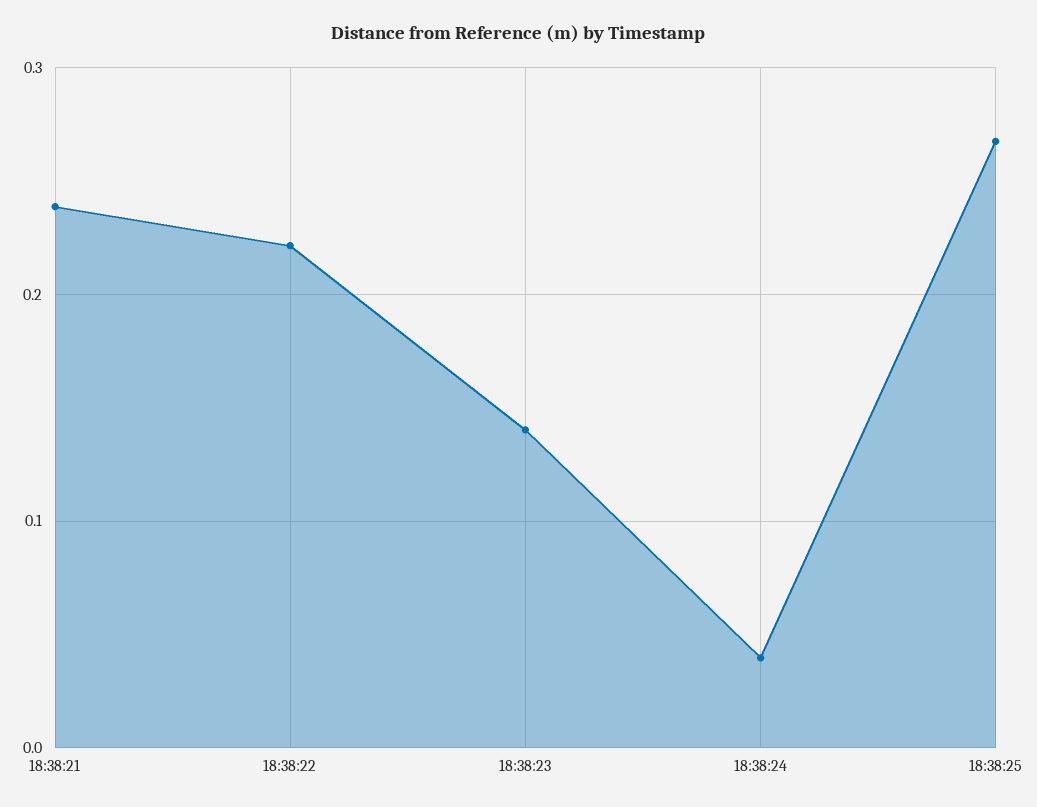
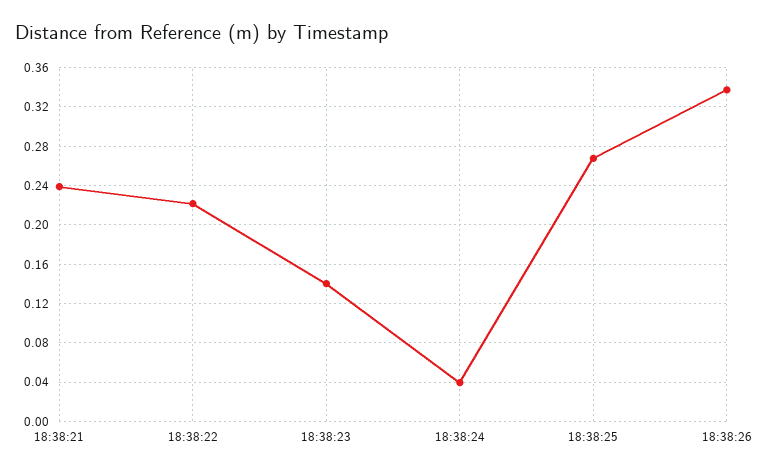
18:38:26: none -> 0.34

